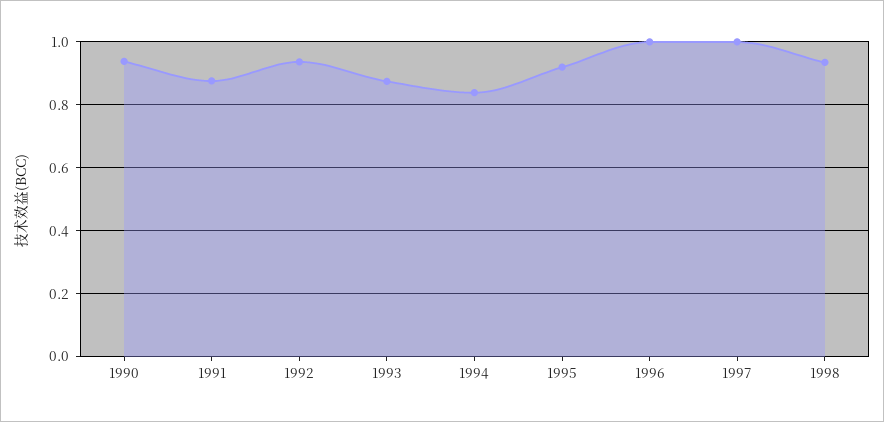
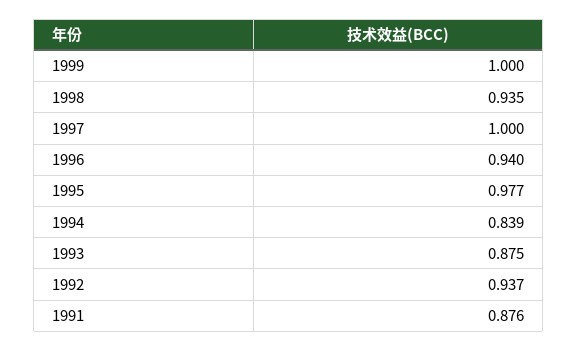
1990: 0.94 -> none
1995: 0.92 -> 0.977
1996: 1 -> 0.94
1999: none -> 1

